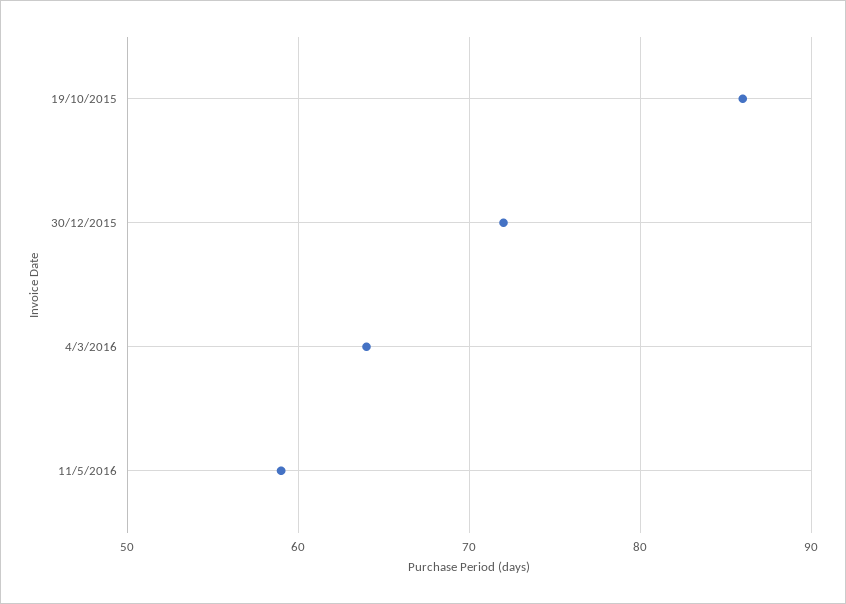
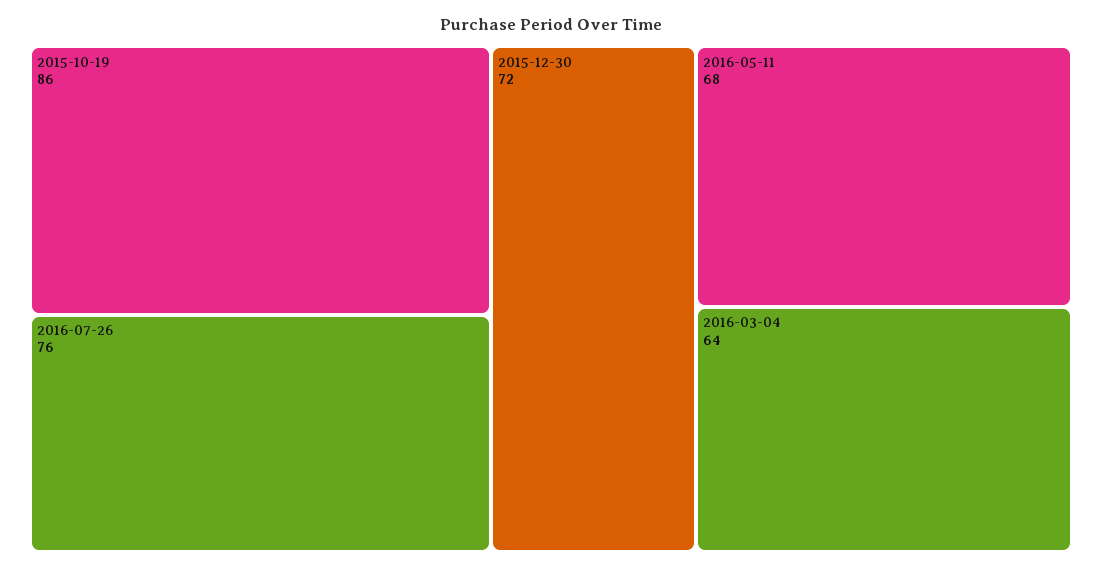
11/5/2016: 59 -> 68
2016-07-26: none -> 76

